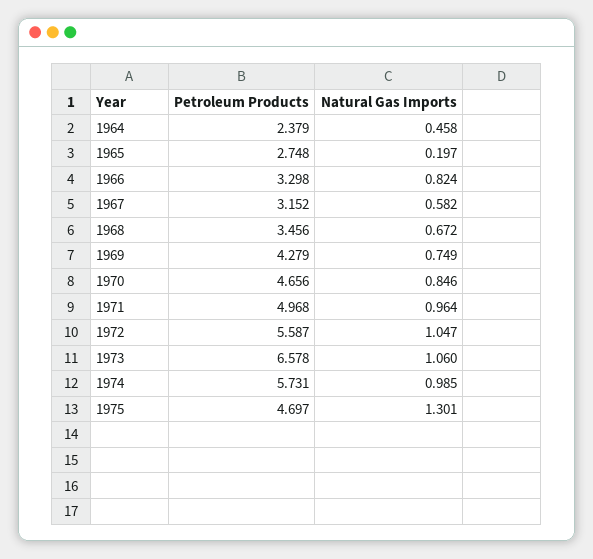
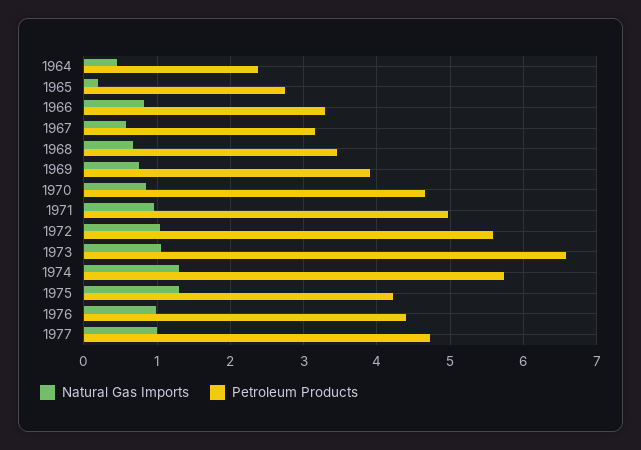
Petroleum Products, 1969: 4.279 -> 3.9
Natural Gas Imports, 1974: 0.985 -> 1.3
Petroleum Products, 1975: 4.697 -> 4.2
Natural Gas Imports, 1976: none -> 1
Petroleum Products, 1976: none -> 4.4
Natural Gas Imports, 1977: none -> 1
Petroleum Products, 1977: none -> 4.7

